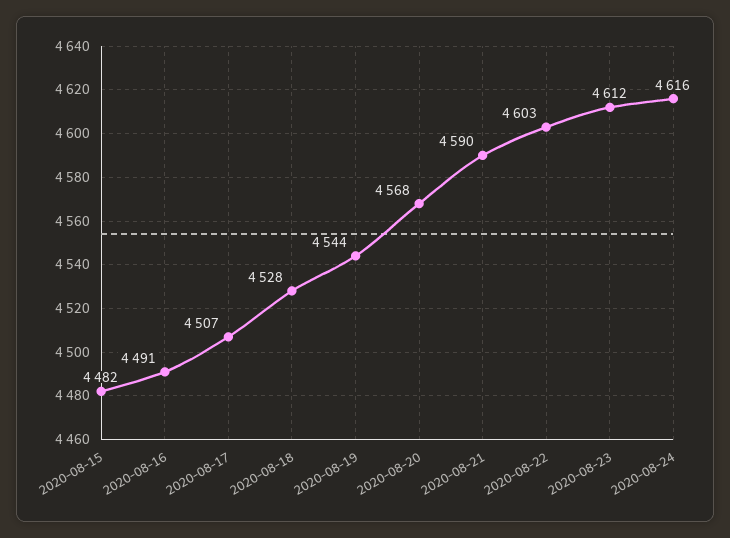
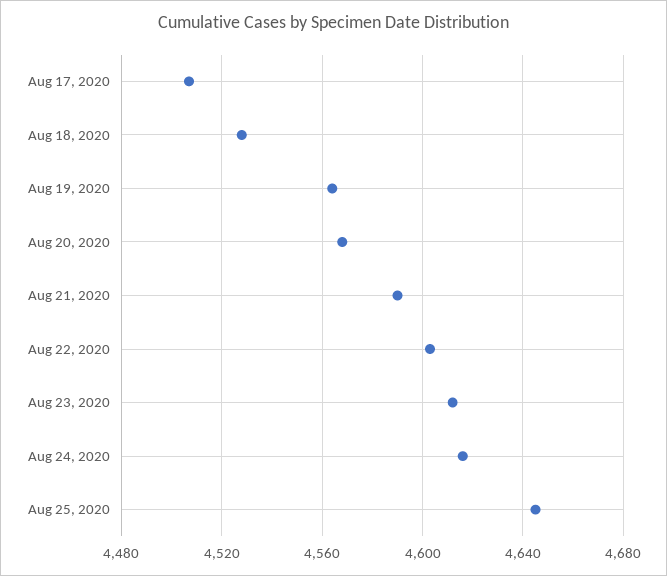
2020-08-15: 4482 -> none
2020-08-16: 4491 -> none
2020-08-19: 4544 -> 4565
Aug 25, 2020: none -> 4645

